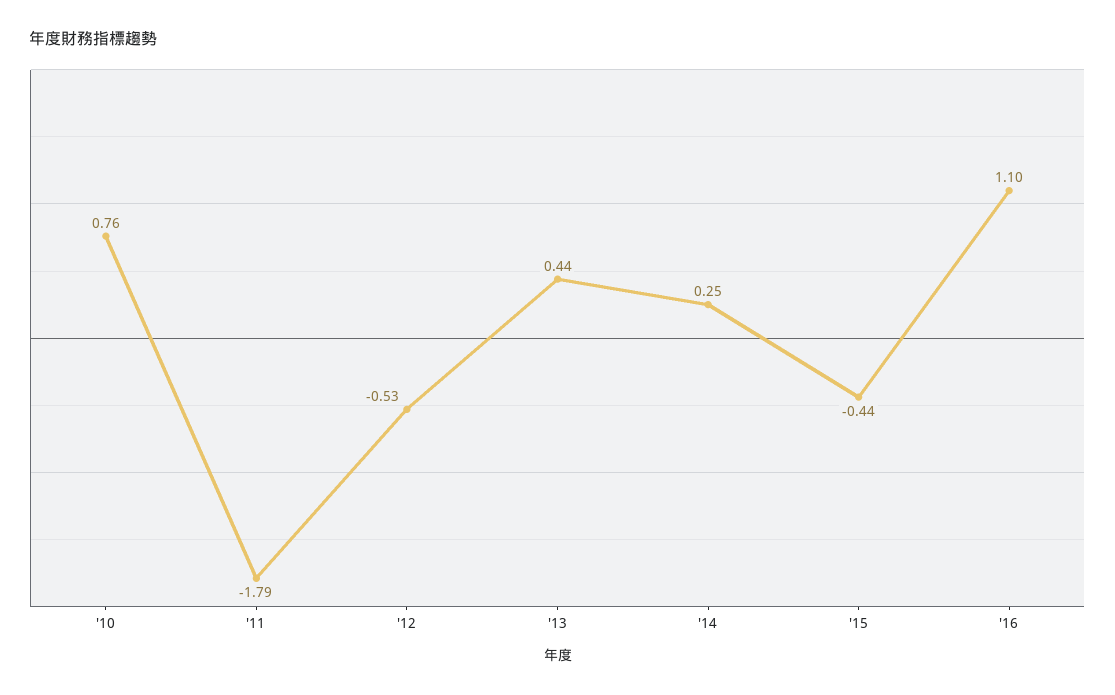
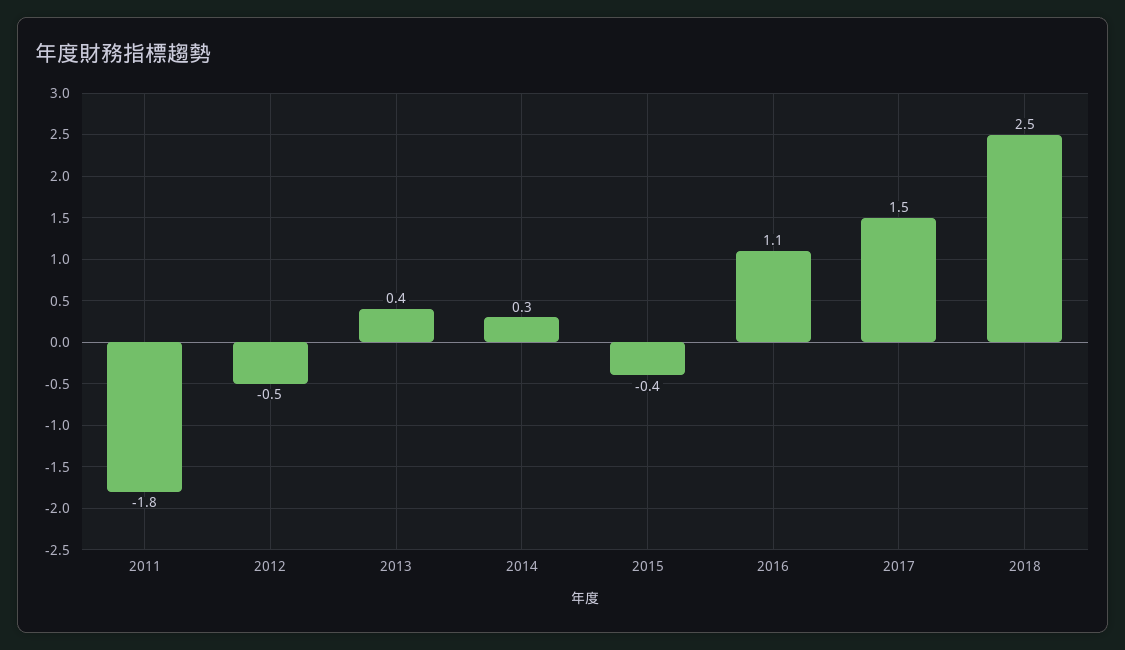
'10: 0.76 -> none
2017: none -> 1.5
2018: none -> 2.5

